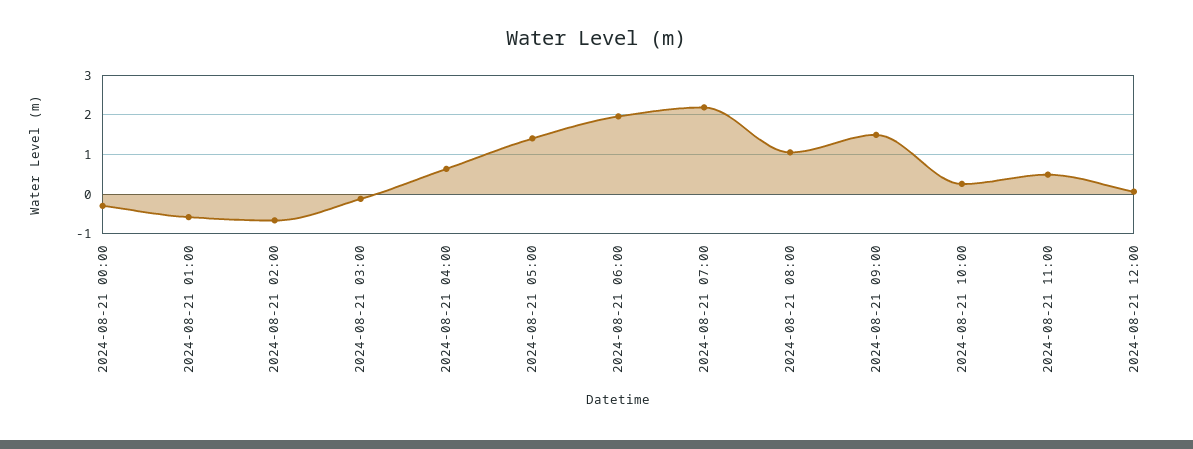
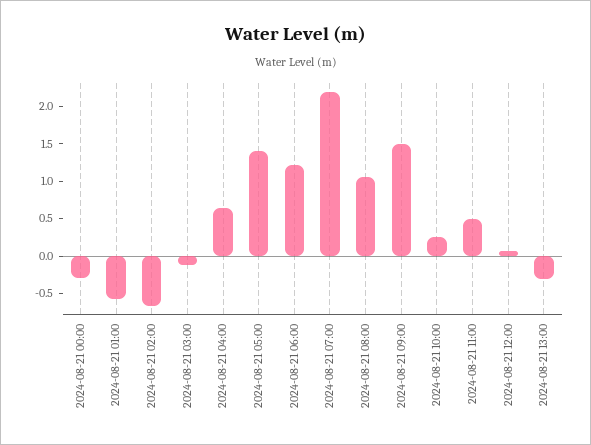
2024-08-21 06:00: 2 -> 1.25
2024-08-21 13:00: none -> -0.25

